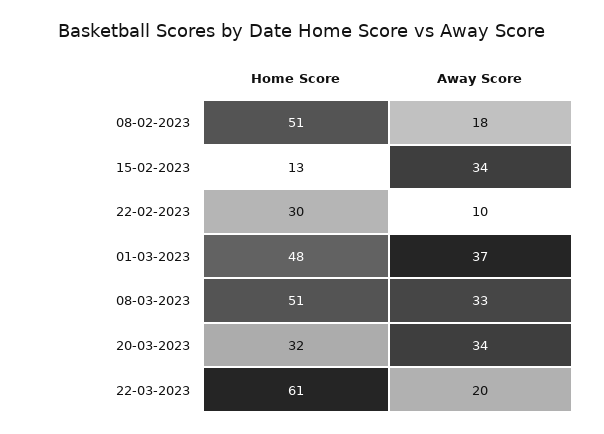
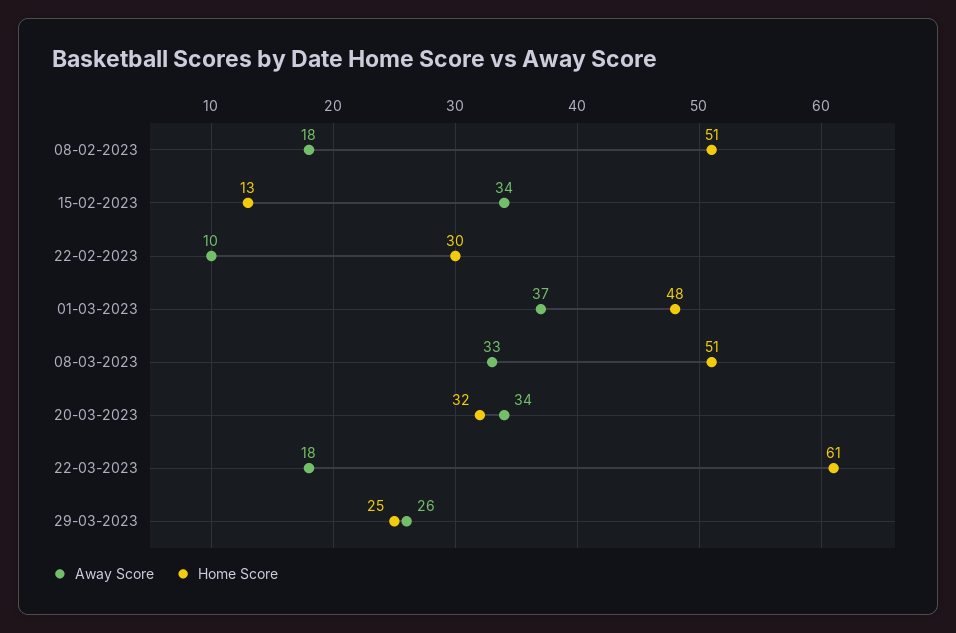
Away Score, 22-03-2023: 20 -> 18
Away Score, 29-03-2023: none -> 26
Home Score, 29-03-2023: none -> 25

